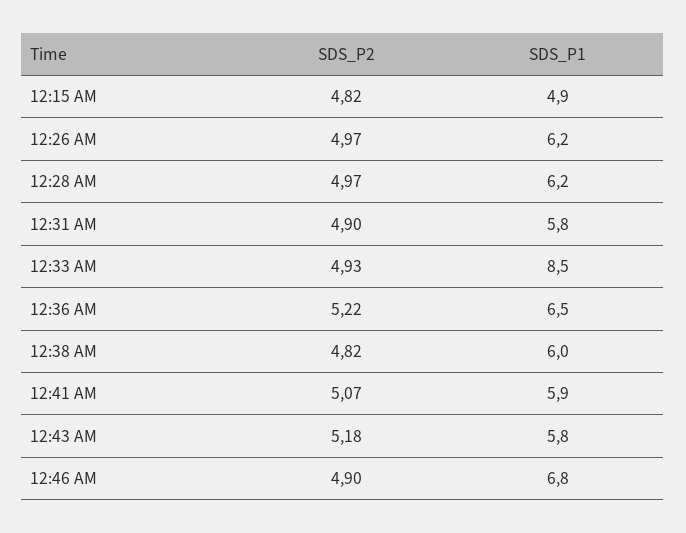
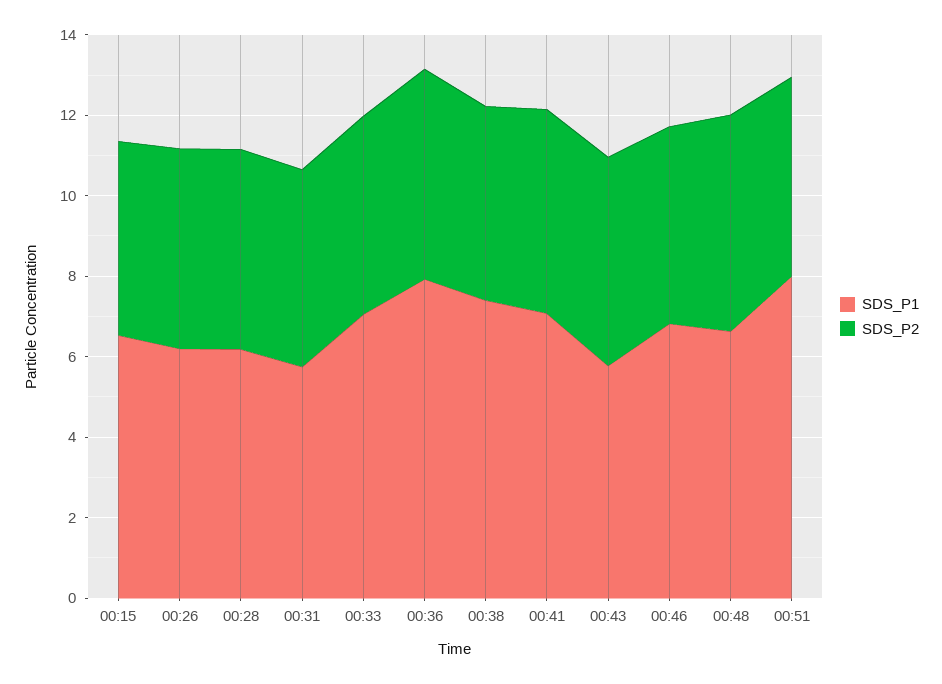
SDS_P1, 12:15 AM: 4.9 -> 6.5
SDS_P1, 12:33 AM: 8.5 -> 7
SDS_P1, 12:36 AM: 6.5 -> 8
SDS_P1, 12:38 AM: 6 -> 7.5
SDS_P1, 12:41 AM: 5.9 -> 7
SDS_P1, 00:48: none -> 6.5
SDS_P2, 00:48: none -> 5.5
SDS_P1, 00:51: none -> 8
SDS_P2, 00:51: none -> 5

